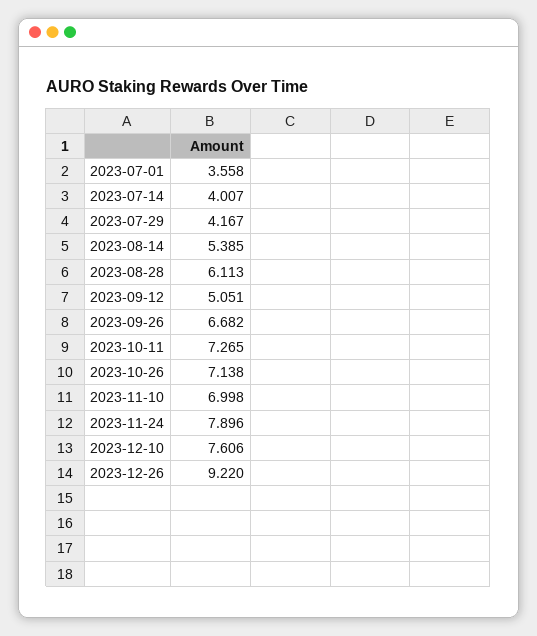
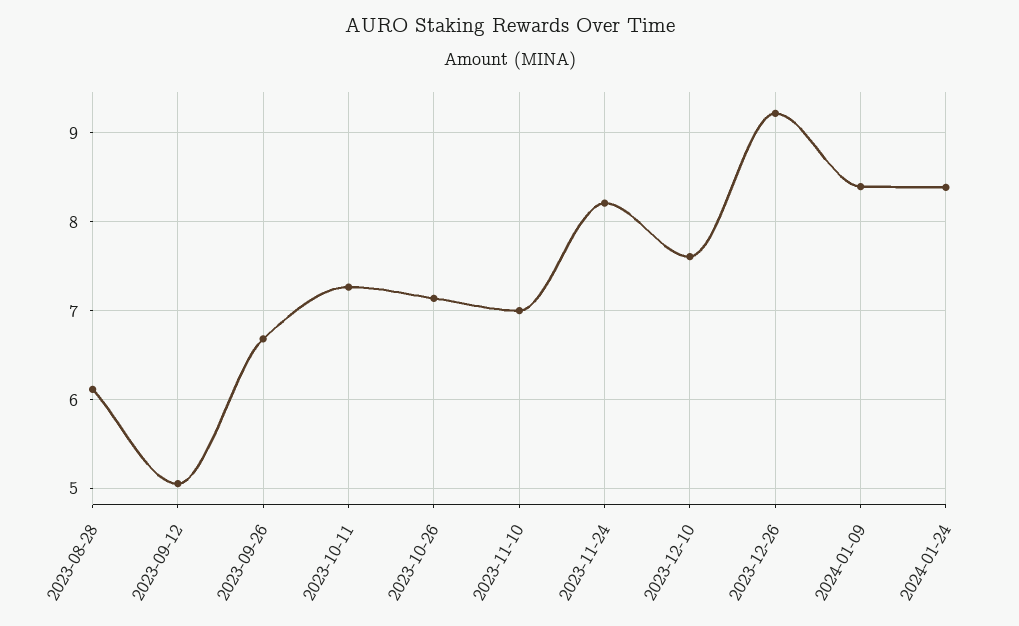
2023-07-01: 3.558 -> none
2023-07-14: 4.007 -> none
2023-07-29: 4.167 -> none
2023-08-14: 5.385 -> none
2023-11-24: 7.896 -> 8.2
2024-01-09: none -> 8.4
2024-01-24: none -> 8.4

